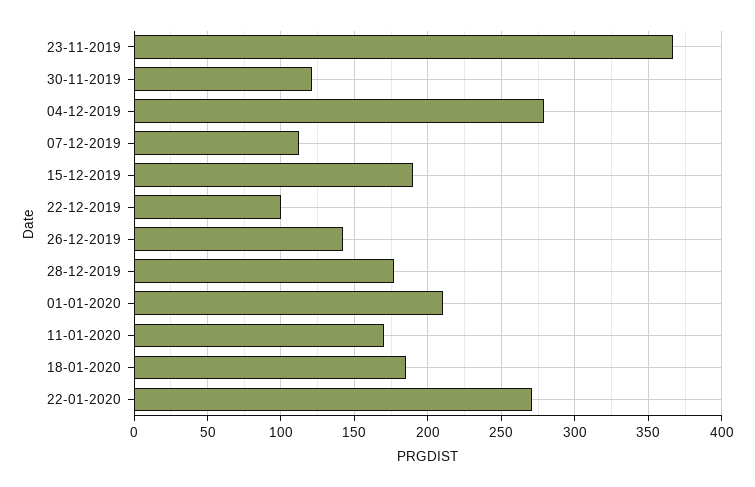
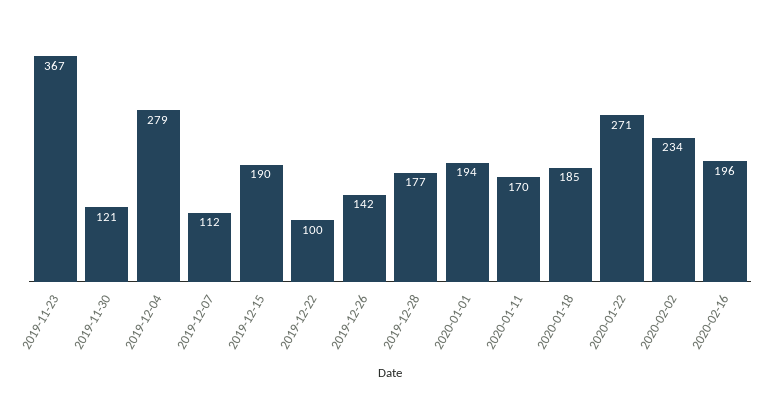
01-01-2020: 210 -> 194
2020-02-02: none -> 234
2020-02-16: none -> 196

